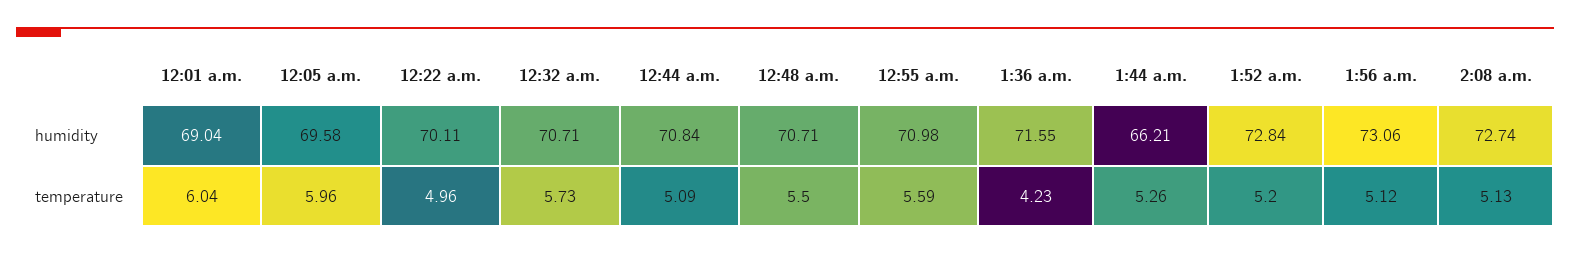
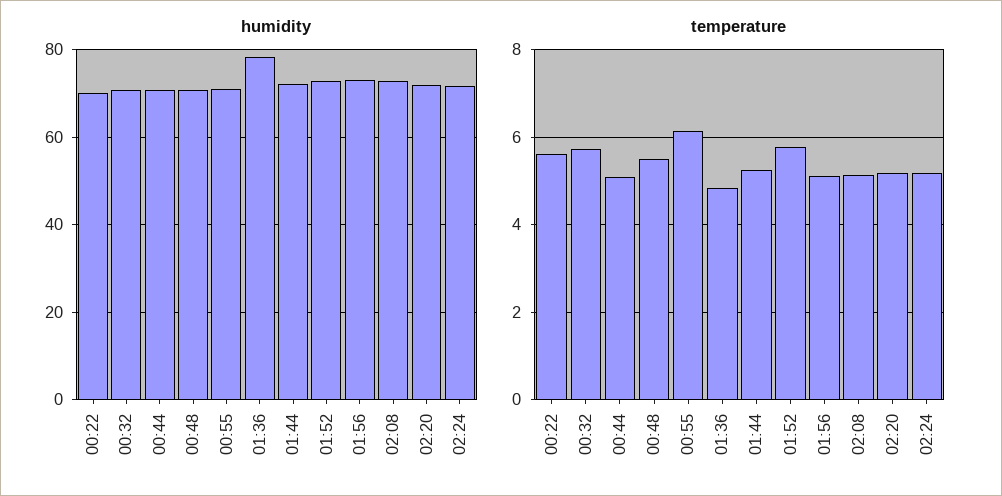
humidity, 12:01 a.m.: 69.04 -> none
humidity, 12:05 a.m.: 69.58 -> none
humidity, 1:36 a.m.: 71.55 -> 78
humidity, 1:44 a.m.: 66.21 -> 72
temperature, 12:01 a.m.: 6.04 -> none
temperature, 12:05 a.m.: 5.96 -> none
temperature, 12:22 a.m.: 4.96 -> 5.6
temperature, 12:55 a.m.: 5.59 -> 6.2
temperature, 1:36 a.m.: 4.23 -> 4.8
temperature, 1:52 a.m.: 5.2 -> 5.8
humidity, 02:20: none -> 72
humidity, 02:24: none -> 72
temperature, 02:20: none -> 5.2
temperature, 02:24: none -> 5.2

